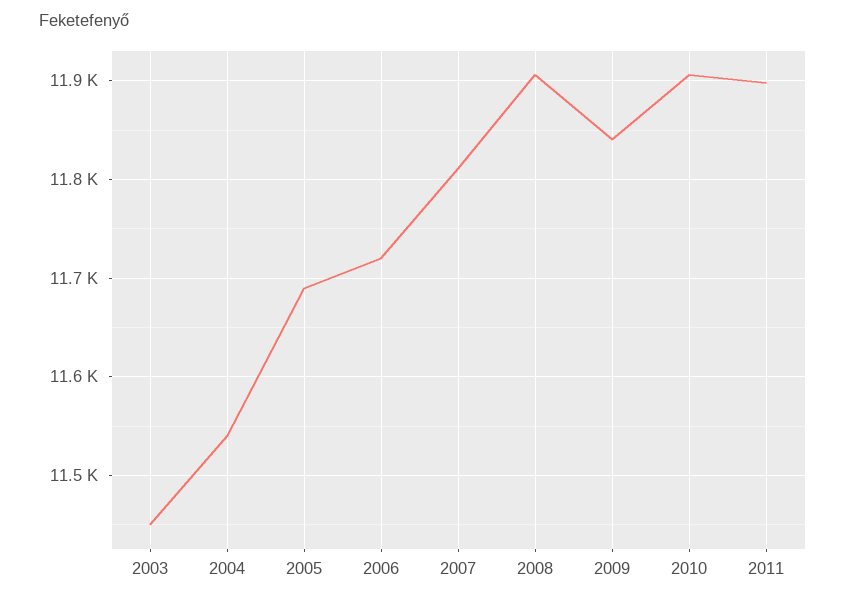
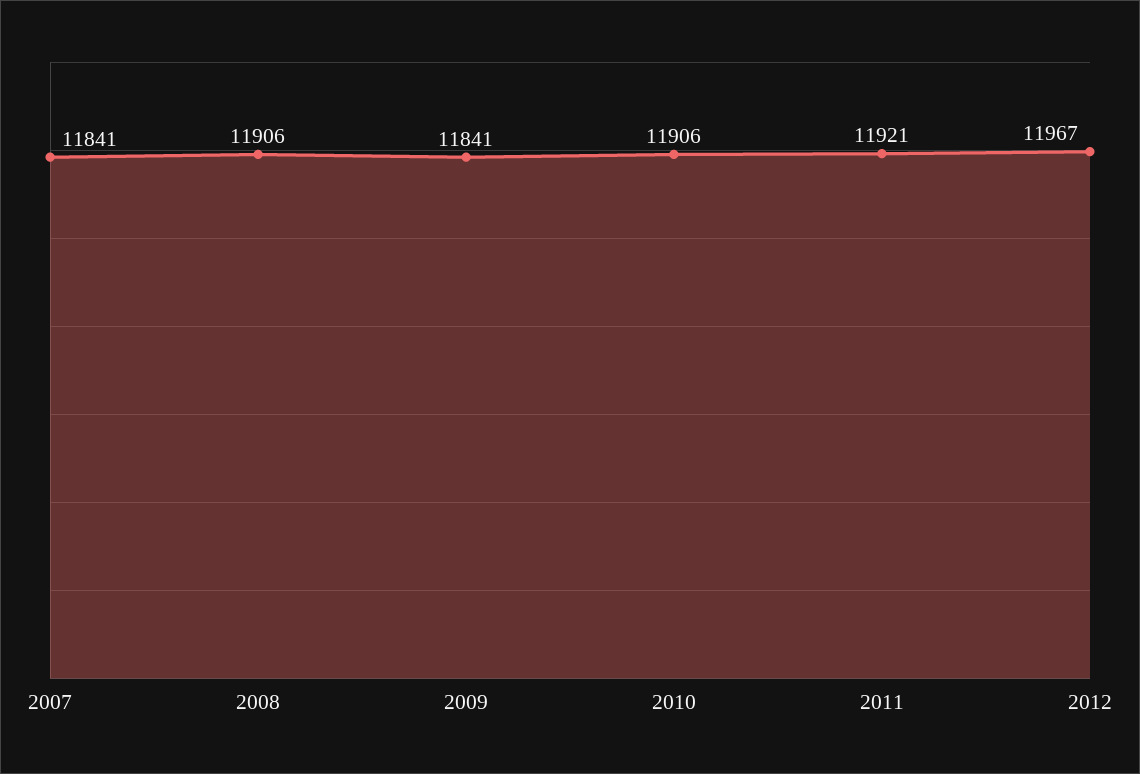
2003: 11450 -> none
2004: 11540 -> none
2005: 11690 -> none
2006: 11720 -> none
2007: 11810 -> 11841
2011: 11900 -> 11921
2012: none -> 11967

